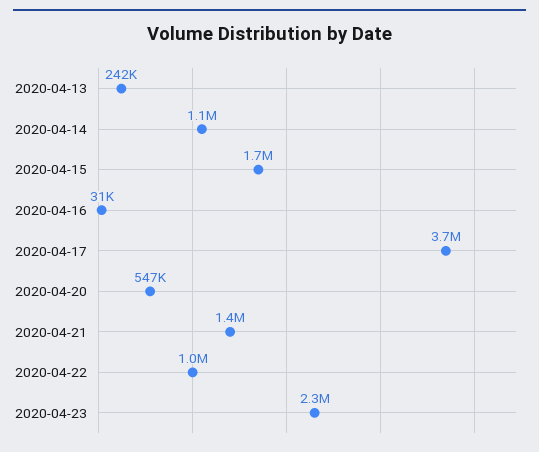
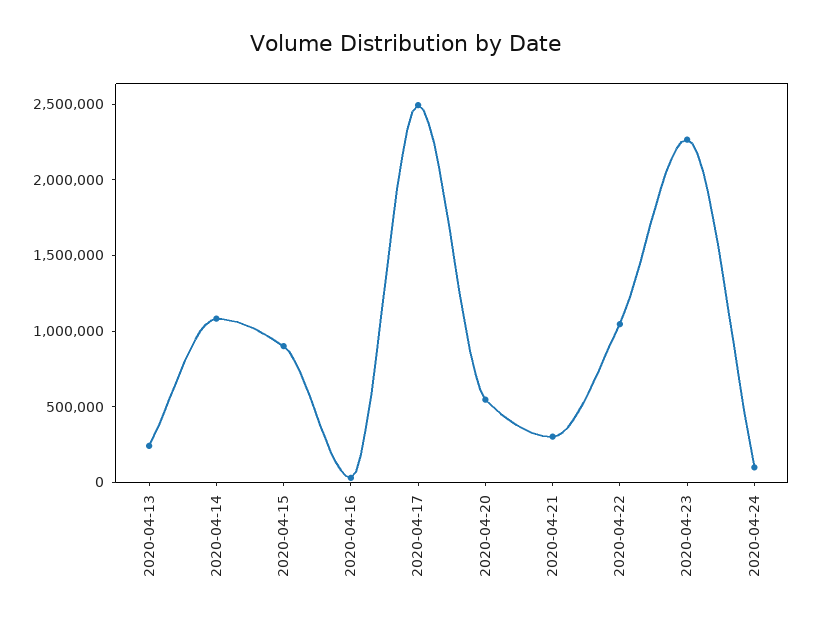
2020-04-15: 1700000 -> 900000
2020-04-17: 3700000 -> 2500000
2020-04-21: 1400000 -> 300000
2020-04-24: none -> 100000

